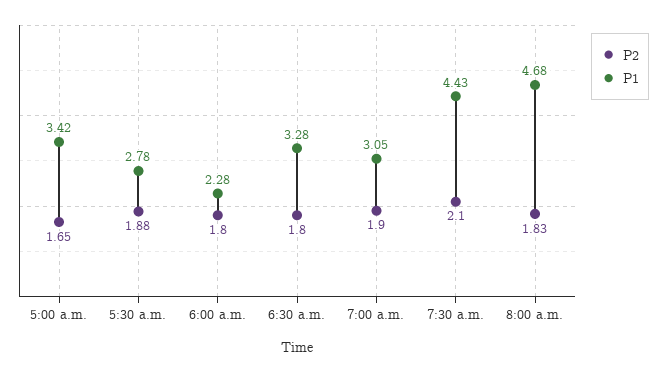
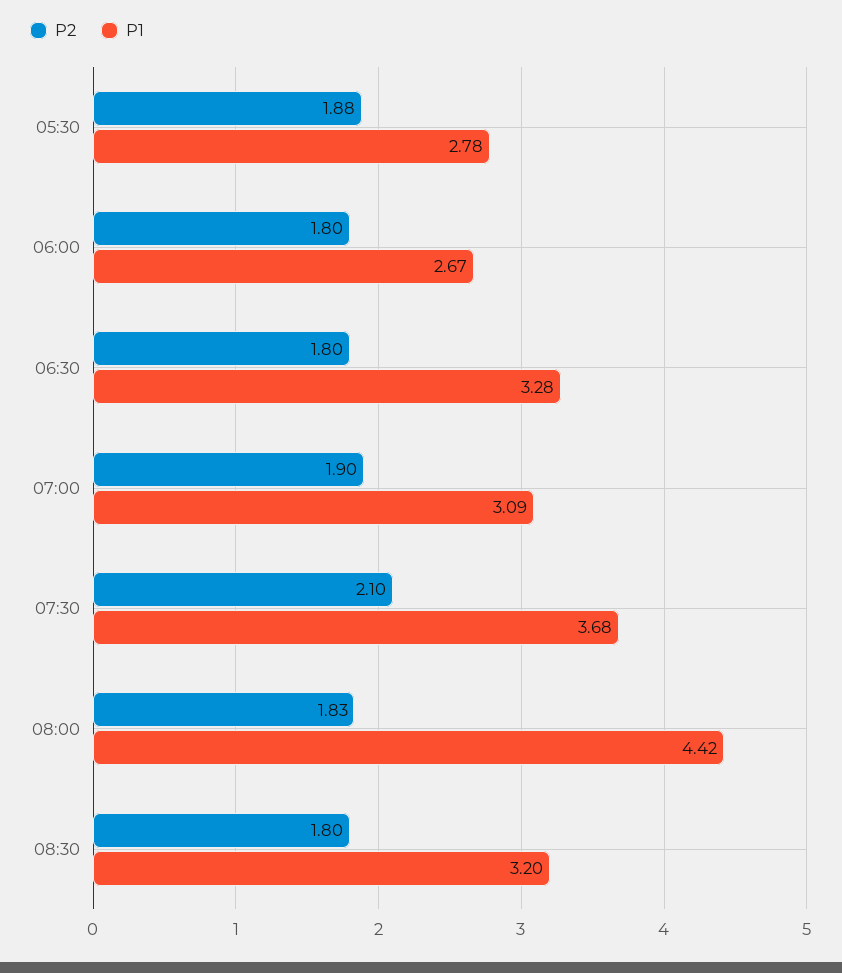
P2, 5:00 a.m.: 1.65 -> none
P1, 5:00 a.m.: 3.42 -> none
P1, 6:00 a.m.: 2.28 -> 2.67
P1, 7:00 a.m.: 3.05 -> 3.09
P1, 7:30 a.m.: 4.43 -> 3.68
P1, 8:00 a.m.: 4.68 -> 4.42
P2, 08:30: none -> 1.8
P1, 08:30: none -> 3.2

